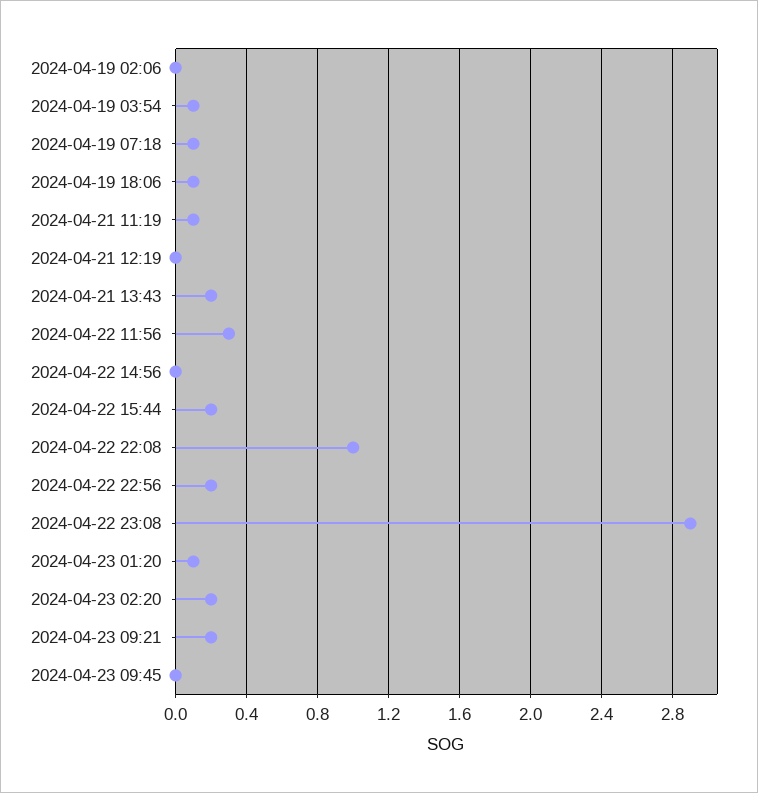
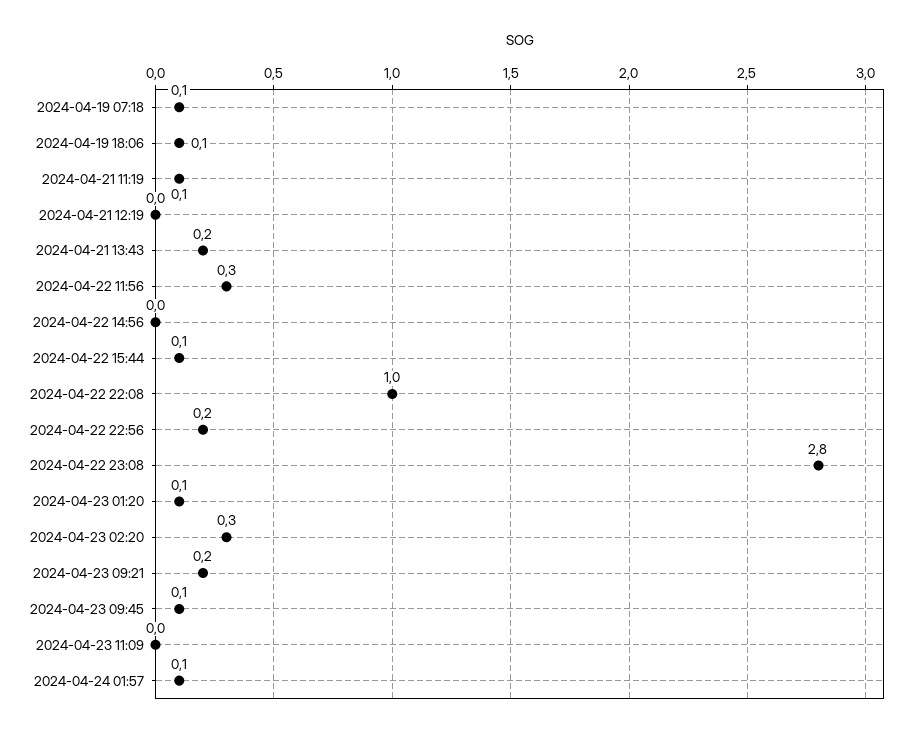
2024-04-19 02:06: 0 -> none
2024-04-19 03:54: 0.1 -> none
2024-04-22 15:44: 0.2 -> 0.1
2024-04-22 23:08: 2.9 -> 2.8
2024-04-23 02:20: 0.2 -> 0.3
2024-04-23 09:45: 0 -> 0.1
2024-04-23 11:09: none -> 0
2024-04-24 01:57: none -> 0.1

